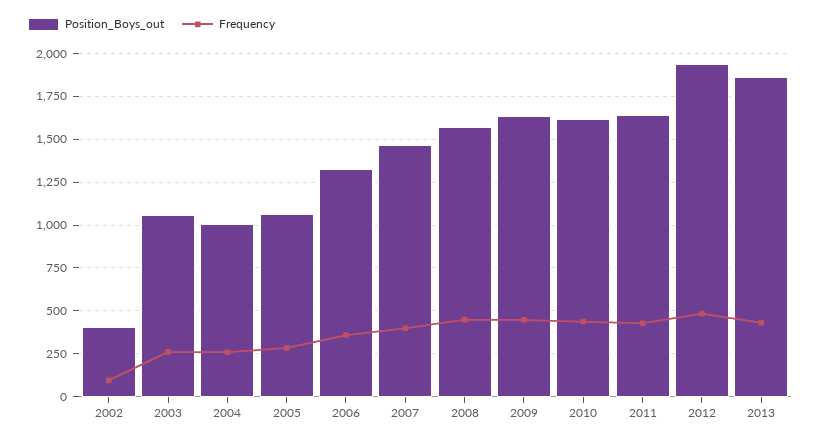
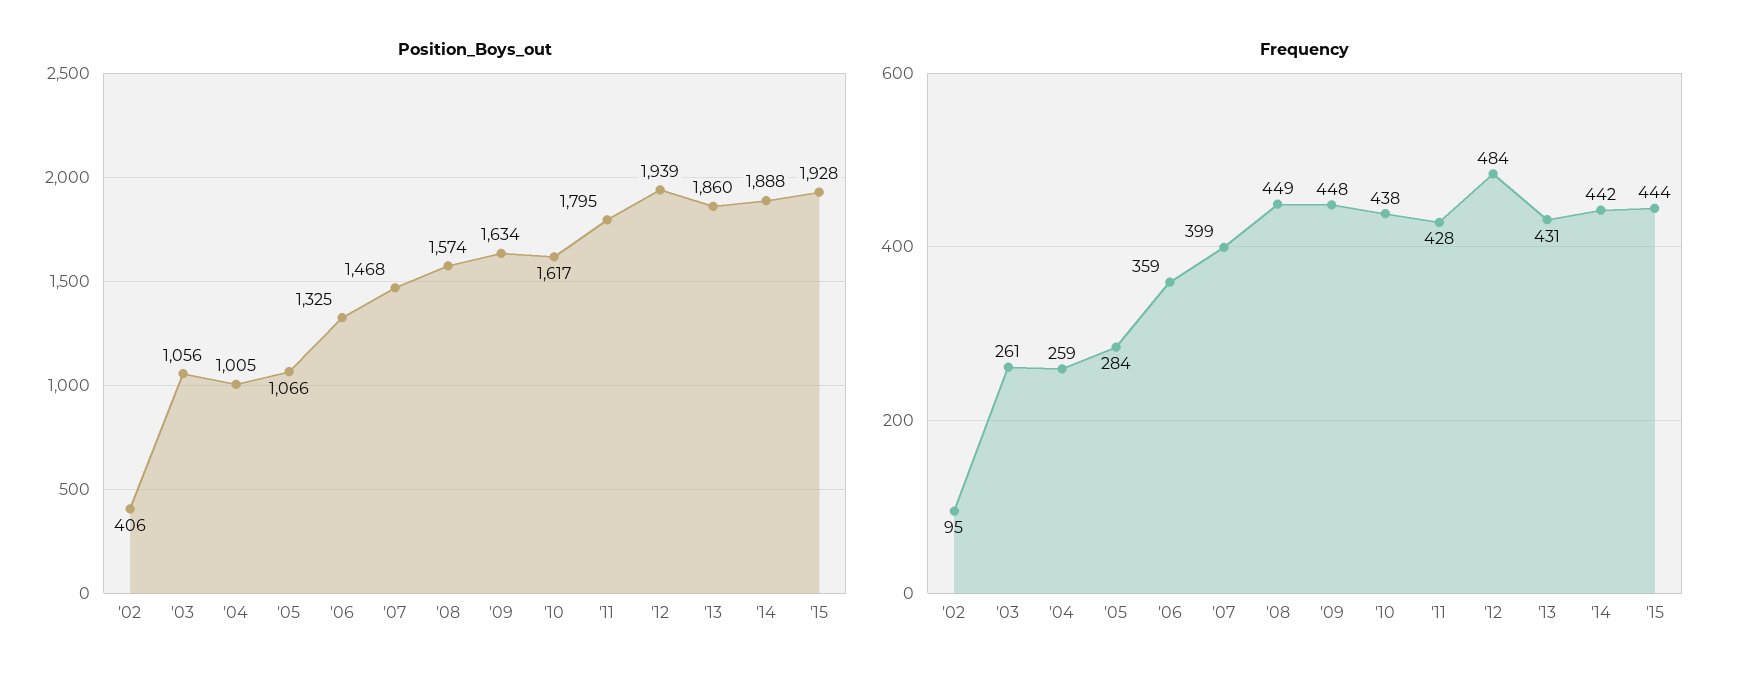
Position_Boys_out, 2011: 1650 -> 1795
Position_Boys_out, '14: none -> 1888
Position_Boys_out, '15: none -> 1928
Frequency, '14: none -> 442
Frequency, '15: none -> 444

